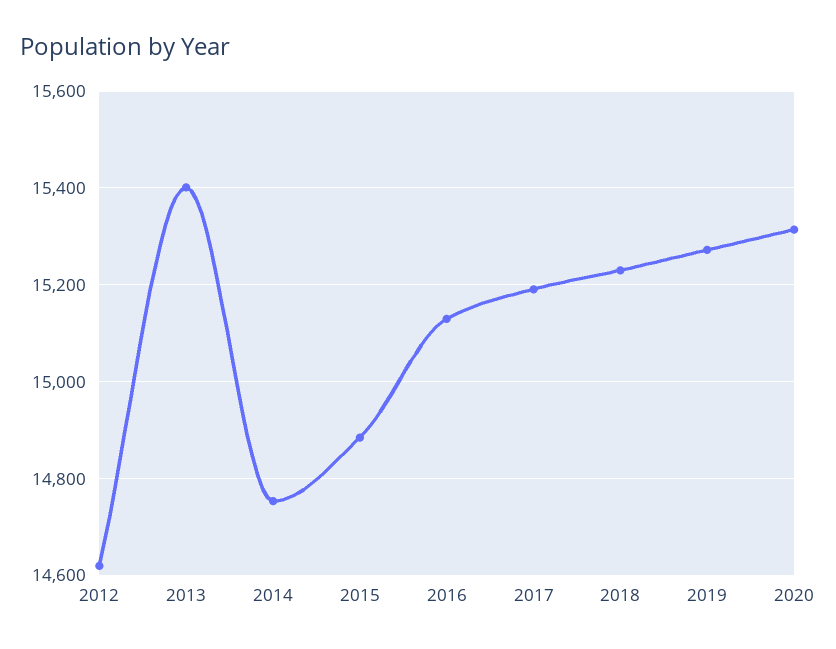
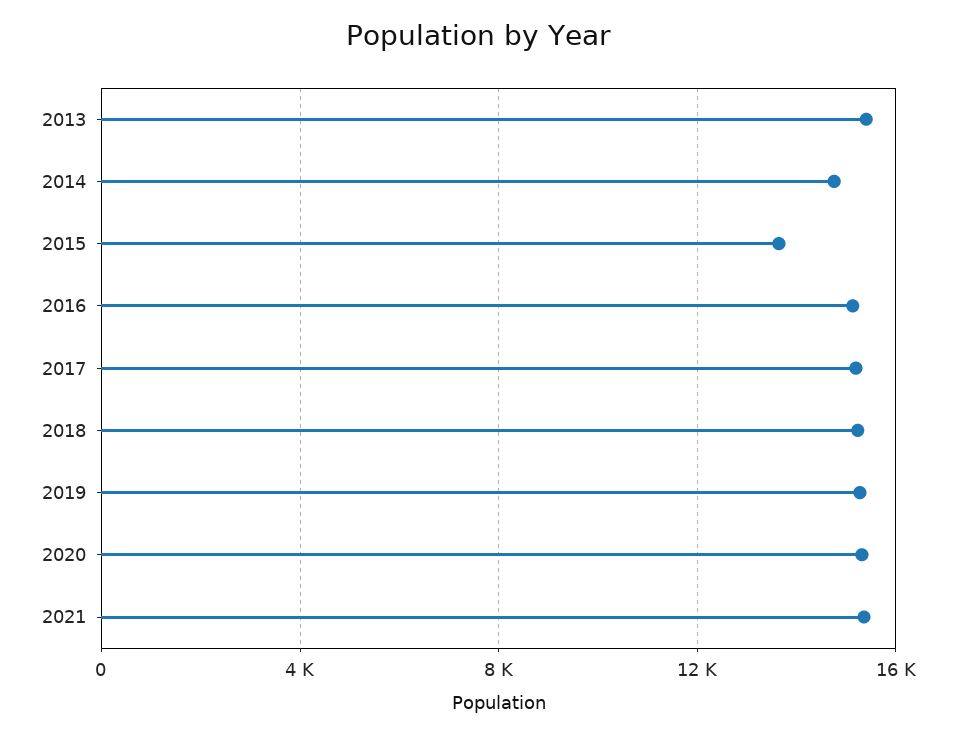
2012: 14620 -> none
2015: 14880 -> 13500
2021: none -> 15500

